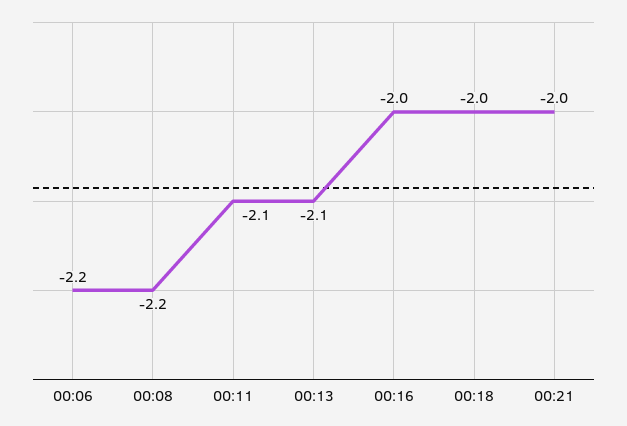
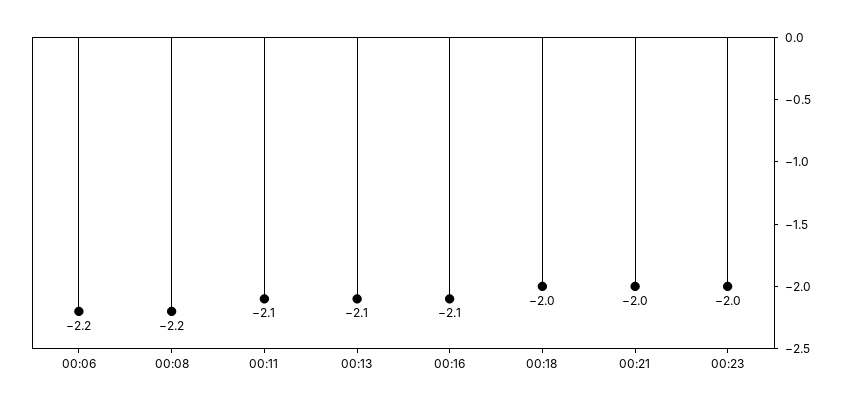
00:16: -2 -> -2.1
00:23: none -> -2

